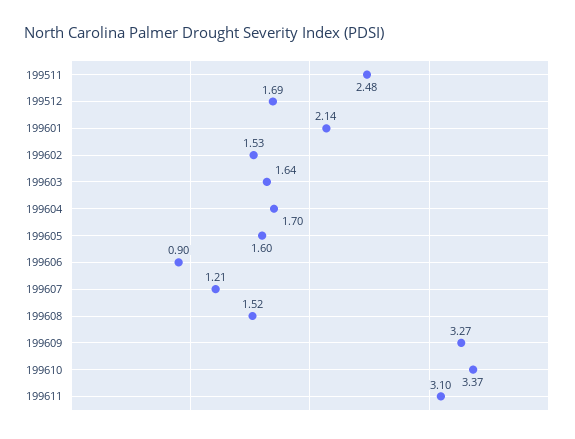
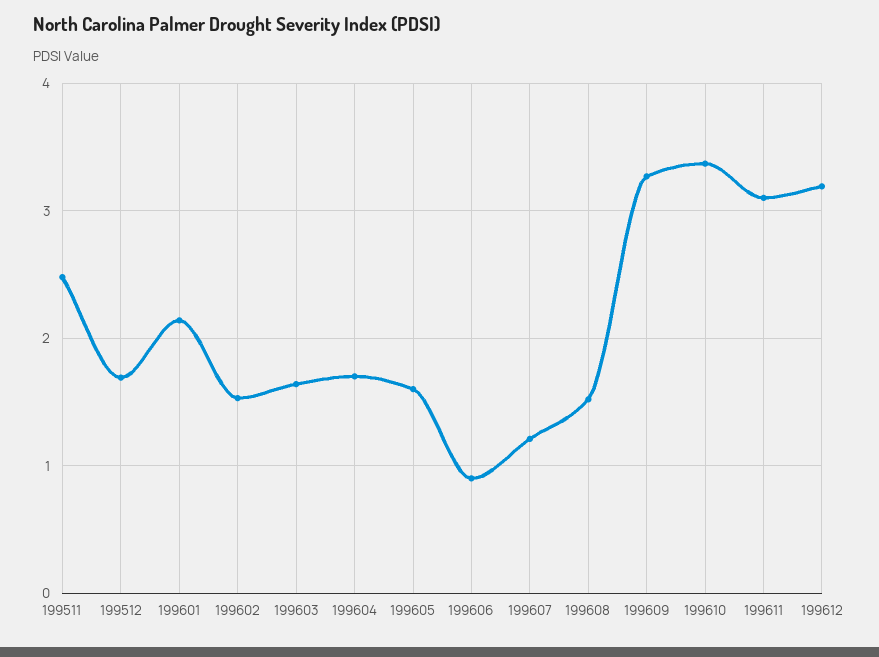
199612: none -> 3.2

